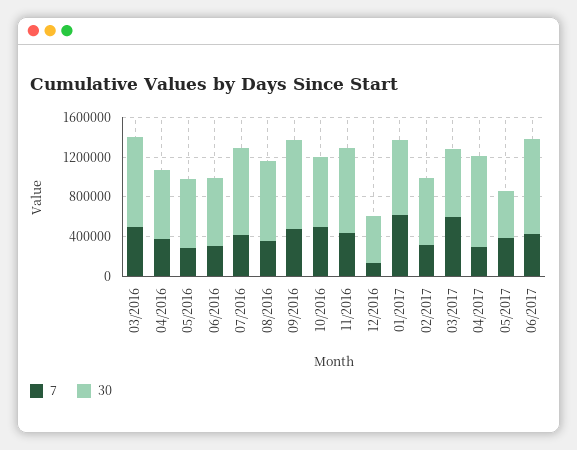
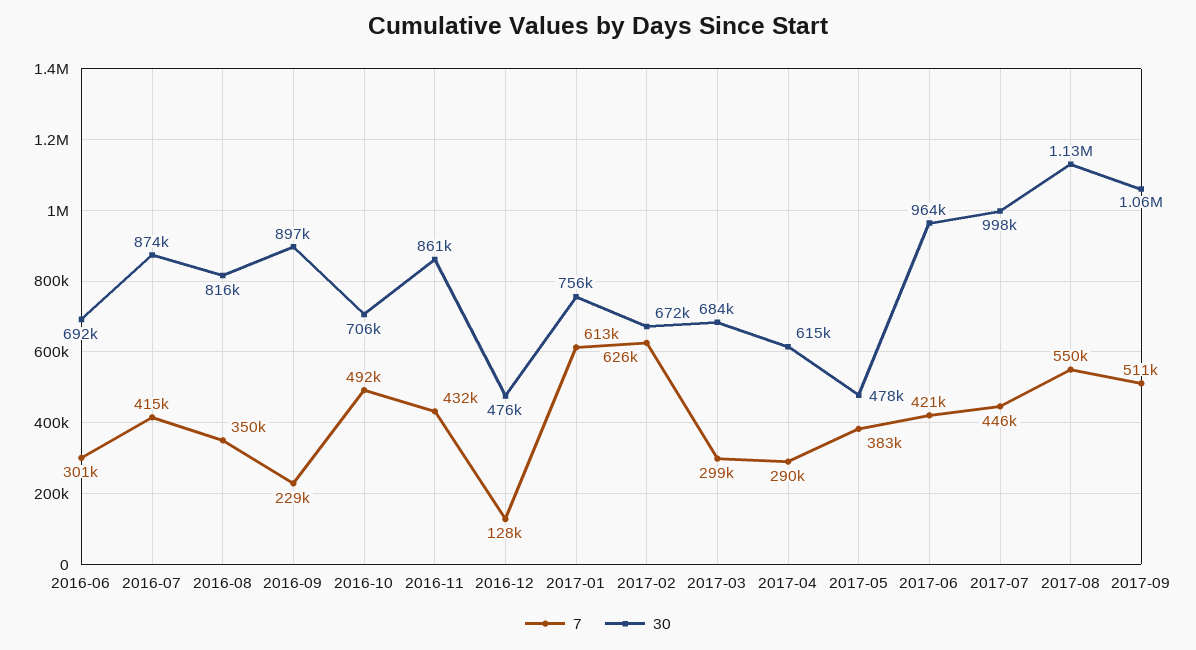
7, 03/2016: 500000 -> none
30, 03/2016: 900000 -> none
7, 04/2016: 400000 -> none
30, 04/2016: 700000 -> none
7, 05/2016: 300000 -> none
30, 05/2016: 700000 -> none
7, 09/2016: 500000 -> 229000
7, 02/2017: 300000 -> 626000
7, 03/2017: 600000 -> 299000
30, 04/2017: 900000 -> 615000
7, 2017-07: none -> 446000
30, 2017-07: none -> 998000
7, 2017-08: none -> 550000
30, 2017-08: none -> 1130000
7, 2017-09: none -> 511000
30, 2017-09: none -> 1060000

